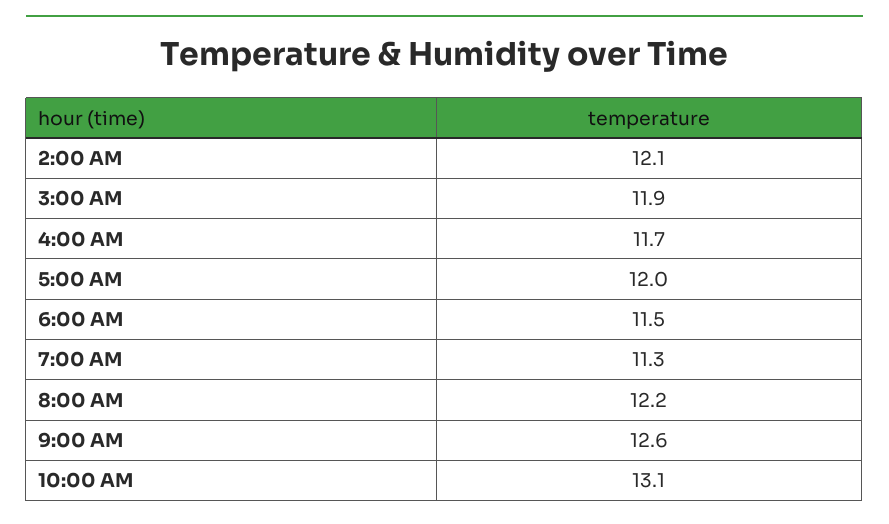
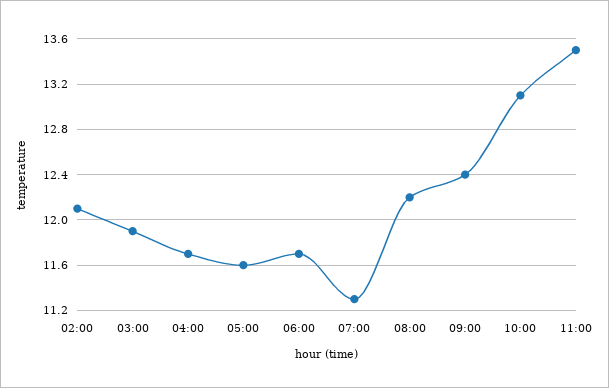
5:00 AM: 12 -> 11.6
6:00 AM: 11.5 -> 11.7
9:00 AM: 12.6 -> 12.4
11:00: none -> 13.5

